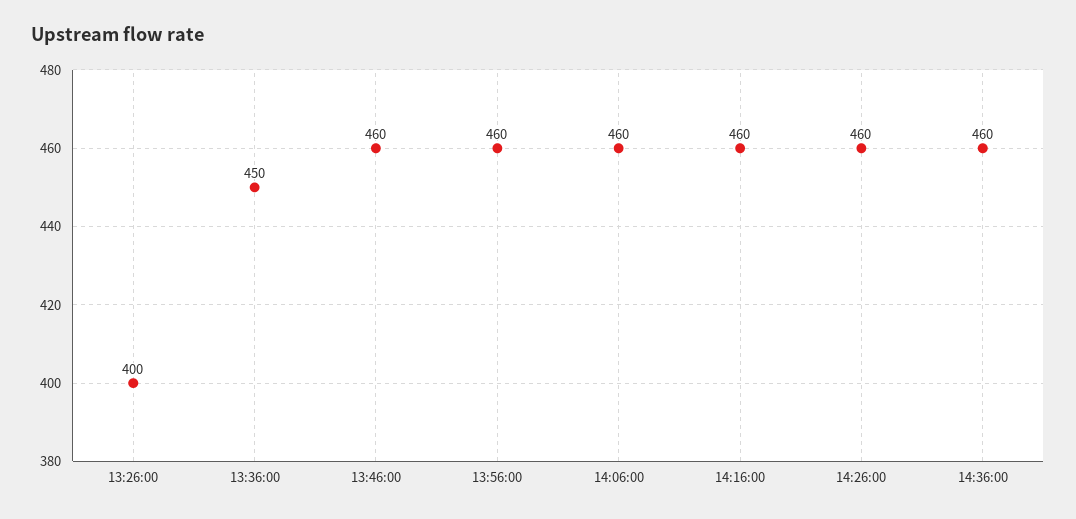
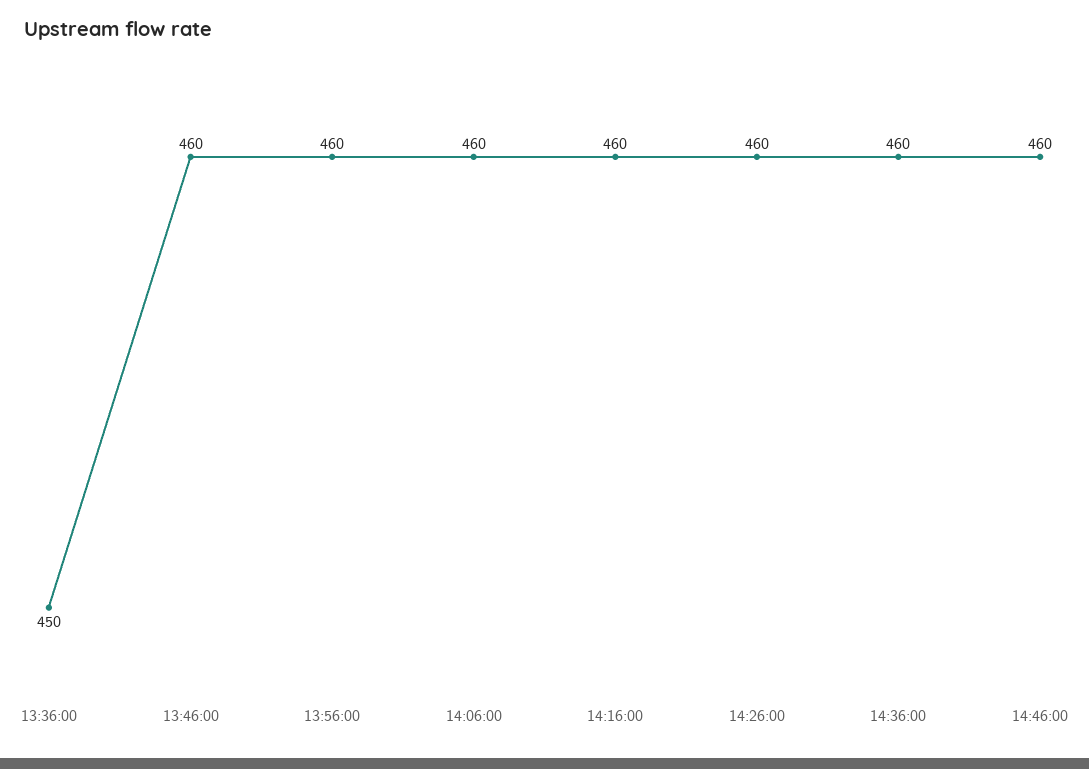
13:26:00: 400 -> none
14:46:00: none -> 460

